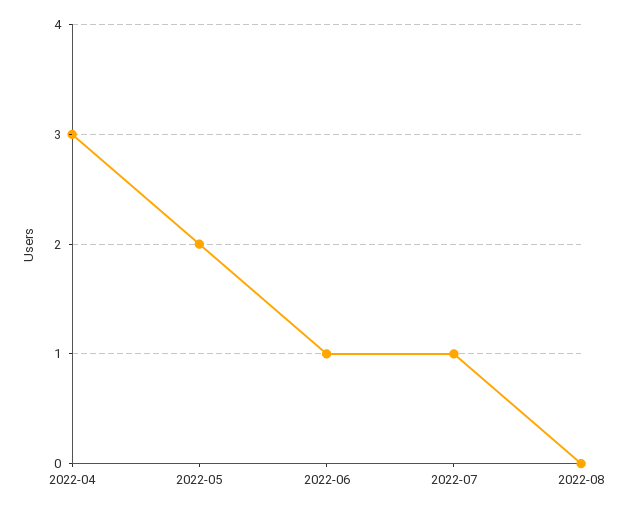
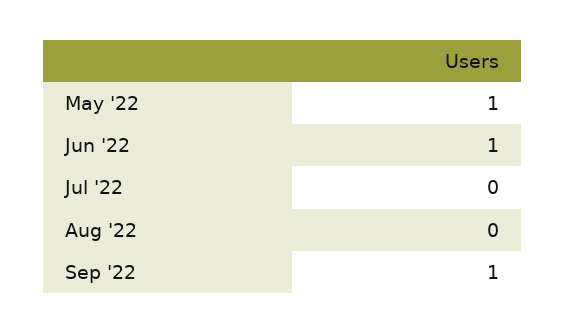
2022-04: 3 -> none
2022-05: 2 -> 1
2022-07: 1 -> 0
Sep '22: none -> 1

